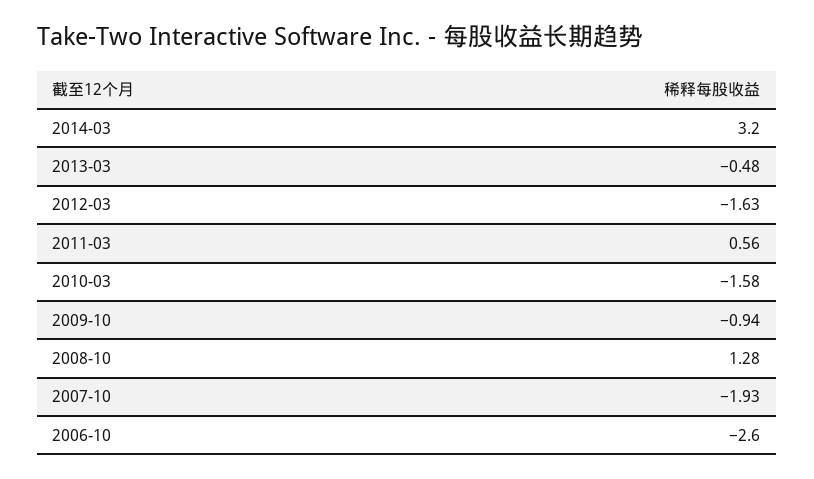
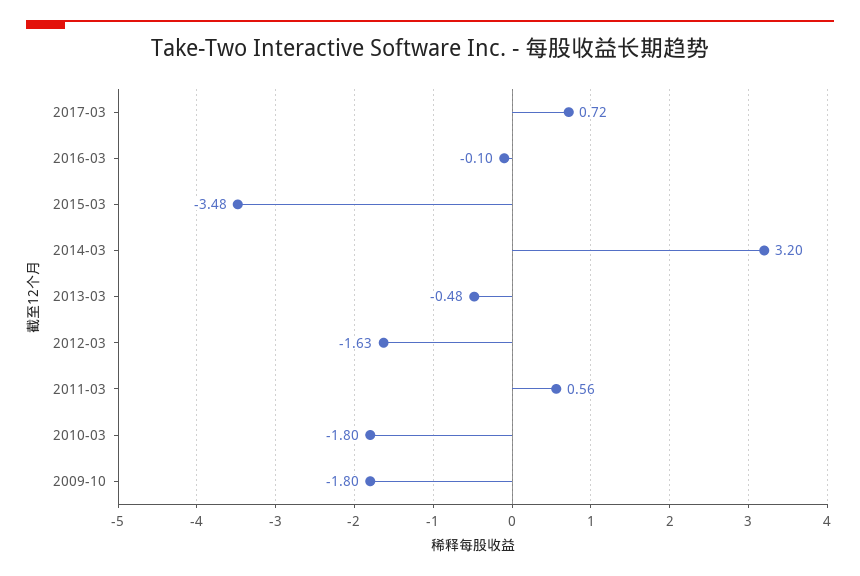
2010-03: -1.58 -> -1.8
2009-10: -0.94 -> -1.8
2008-10: 1.28 -> none
2007-10: -1.93 -> none
2006-10: -2.6 -> none
2017-03: none -> 0.72
2016-03: none -> -0.1
2015-03: none -> -3.48

